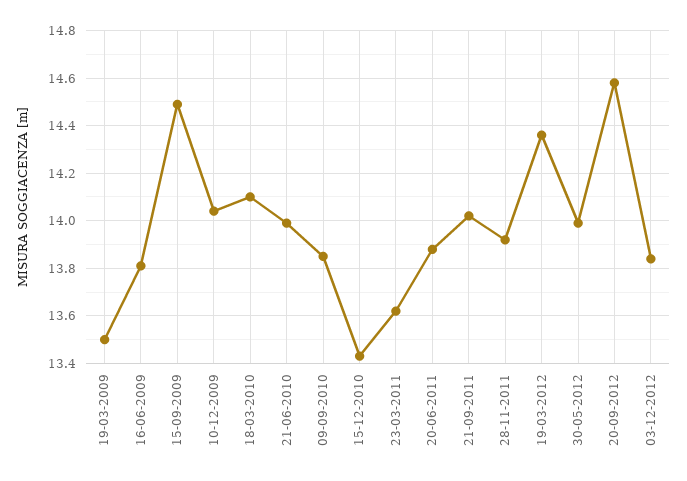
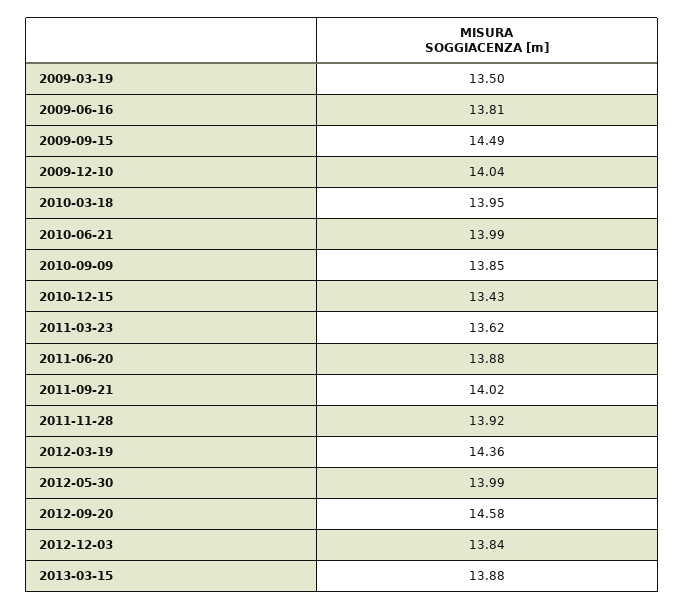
18-03-2010: 14.1 -> 13.95
2013-03-15: none -> 13.88

